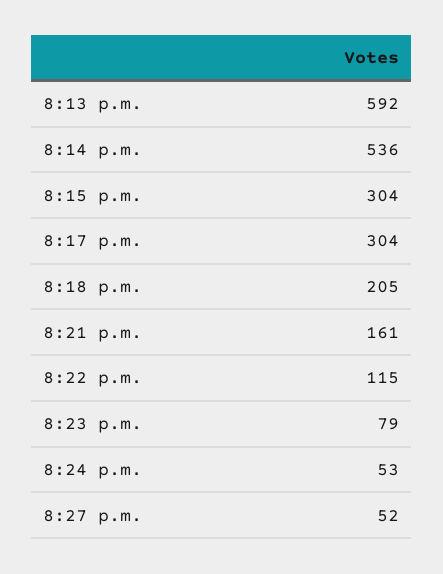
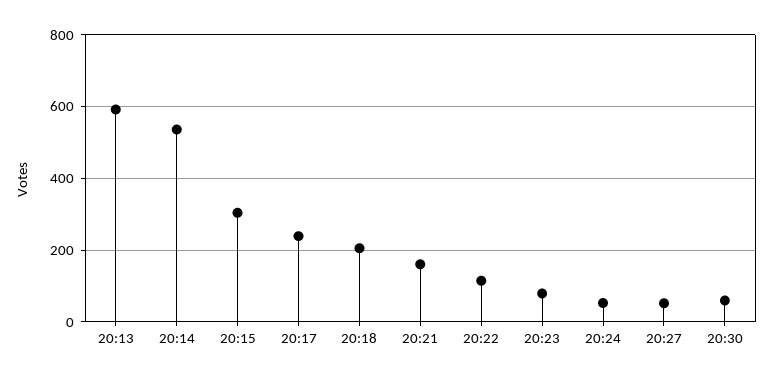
8:17 p.m.: 304 -> 240
20:30: none -> 60

